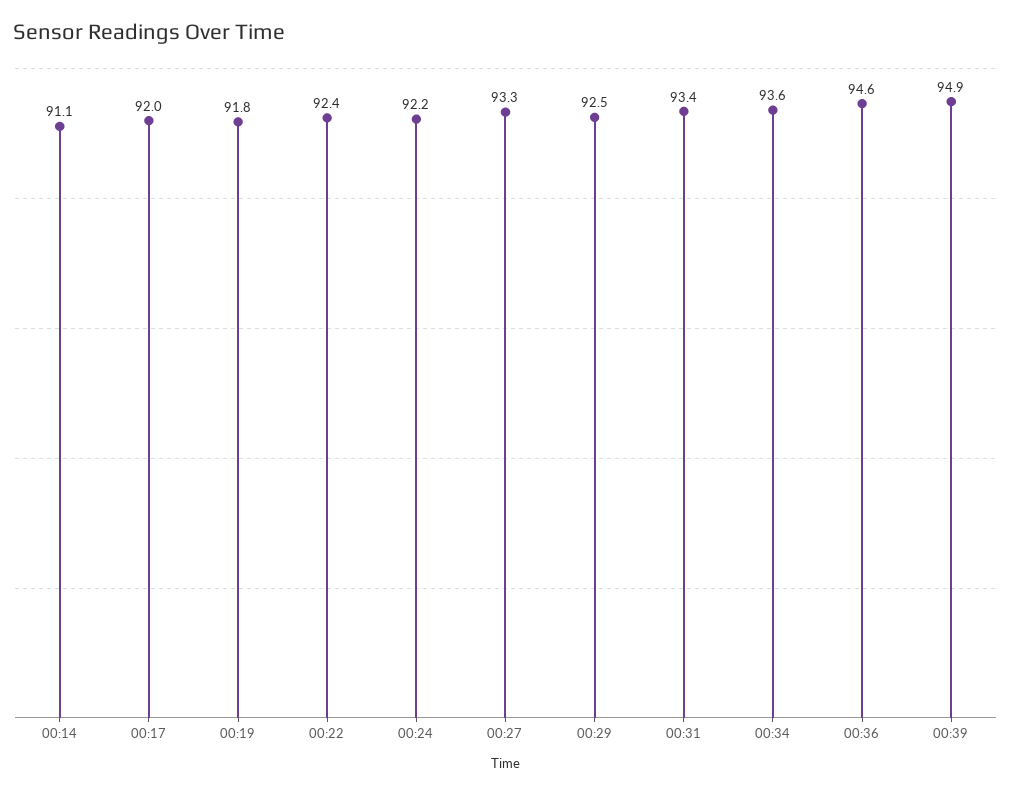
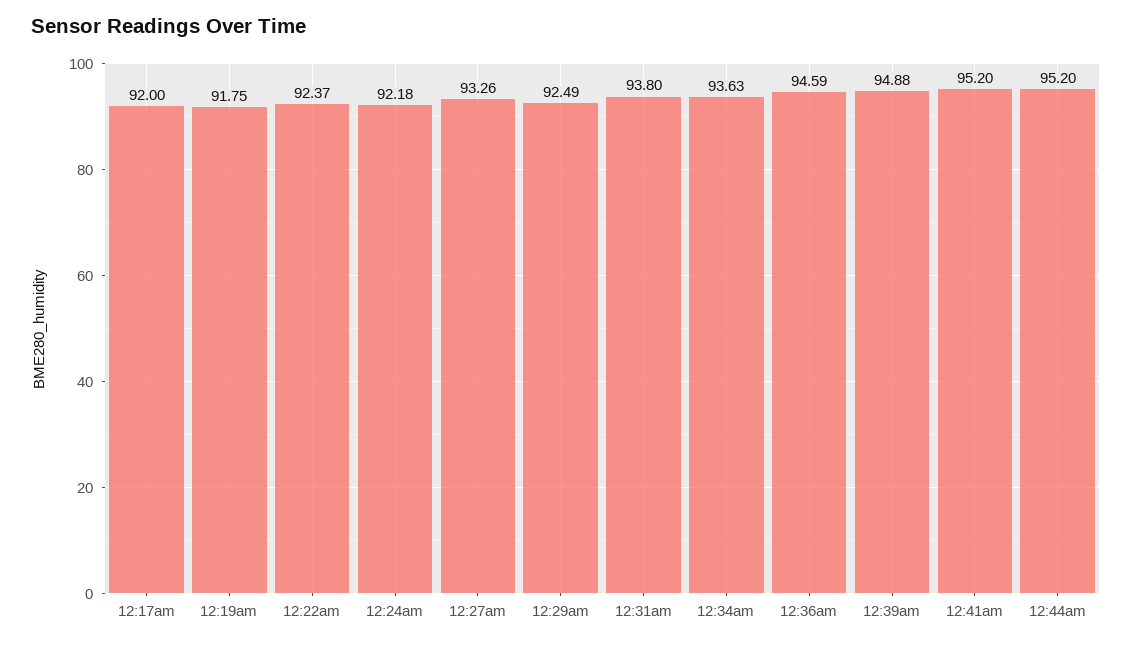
00:14: 91.1 -> none
00:31: 93.4 -> 93.8
12:41am: none -> 95.2
12:44am: none -> 95.2

